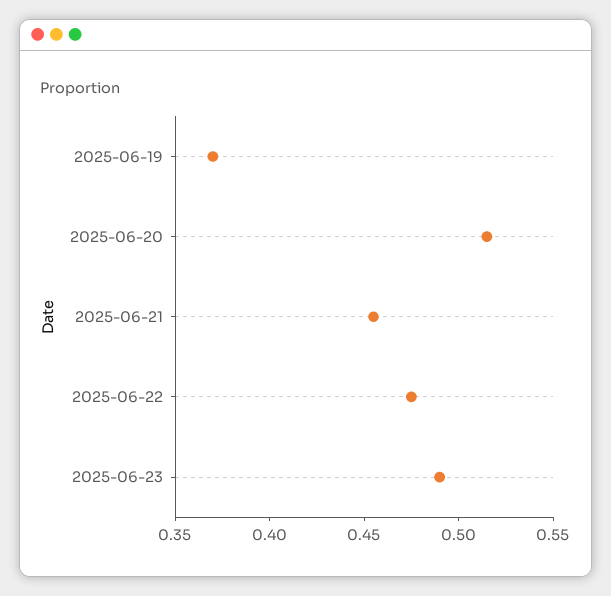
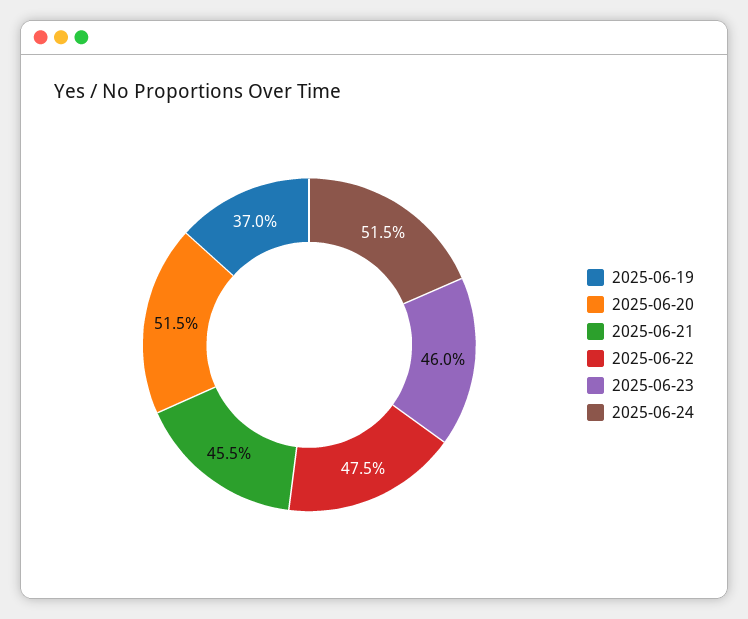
2025-06-23: 0.49 -> 0.46
2025-06-24: none -> 0.515

